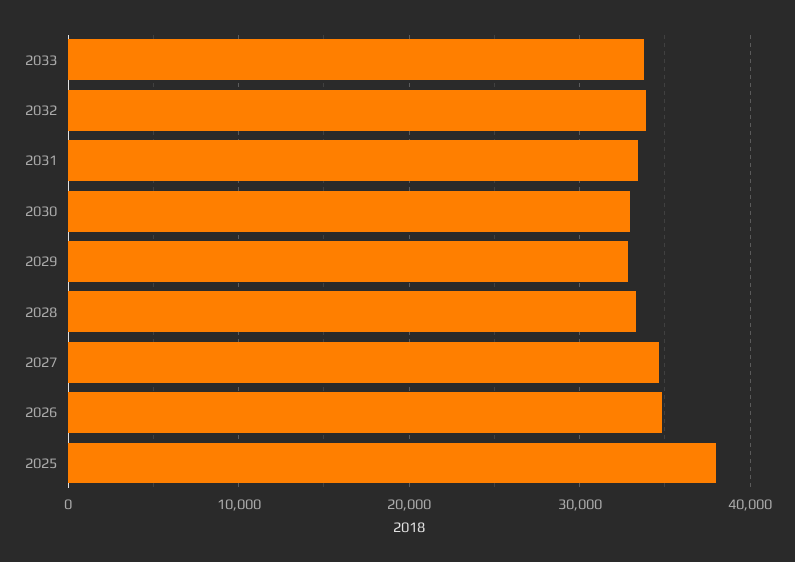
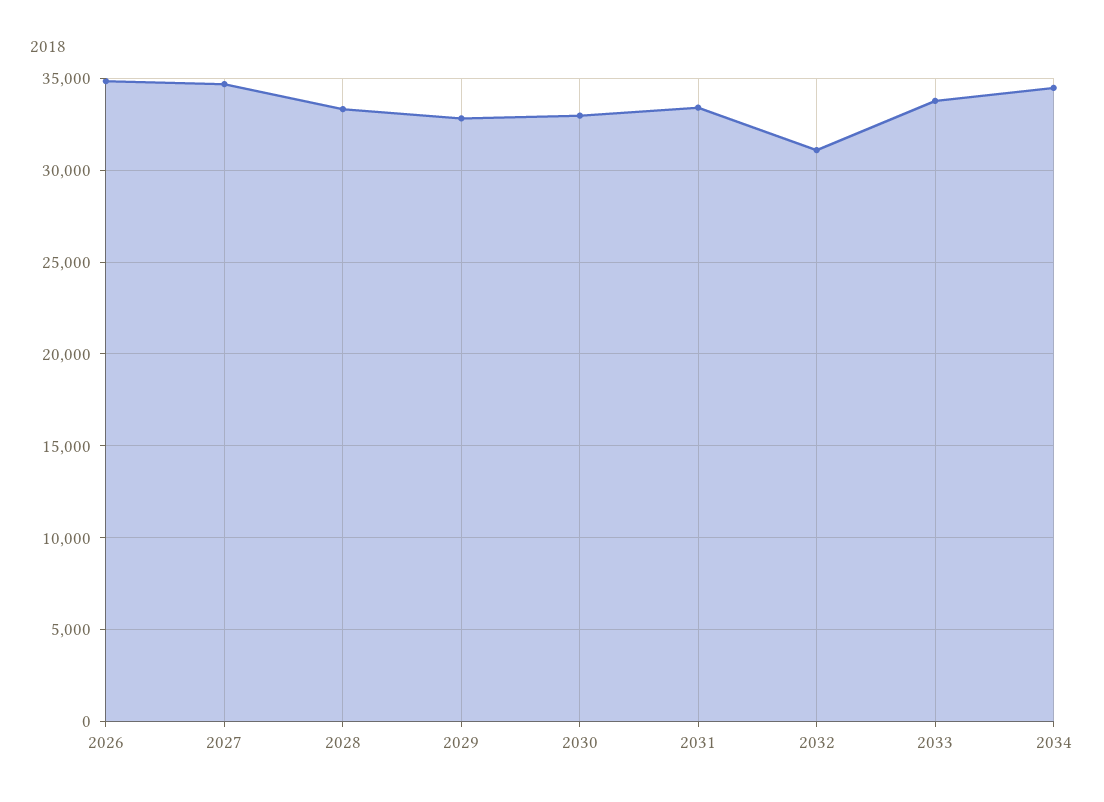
2032: 34000 -> 31000
2025: 38000 -> none
2034: none -> 34500

